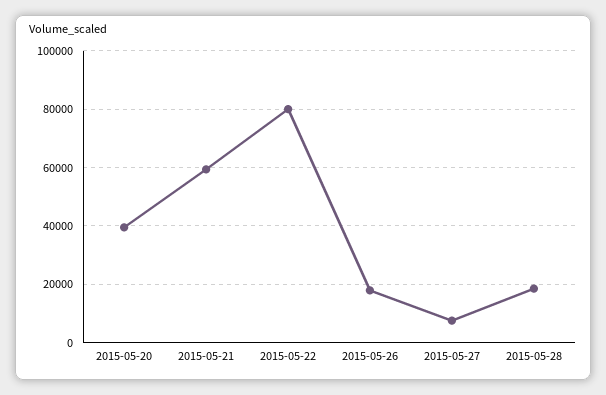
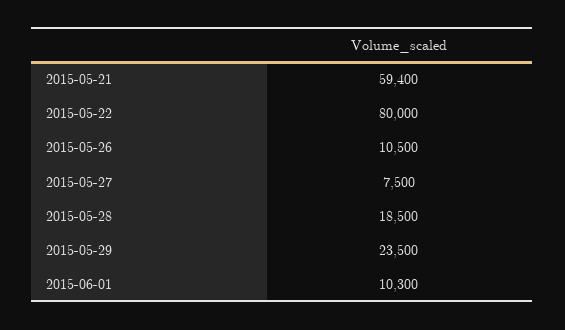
2015-05-20: 40000 -> none
2015-05-26: 17500 -> 10500
2015-05-29: none -> 23500
2015-06-01: none -> 10300

